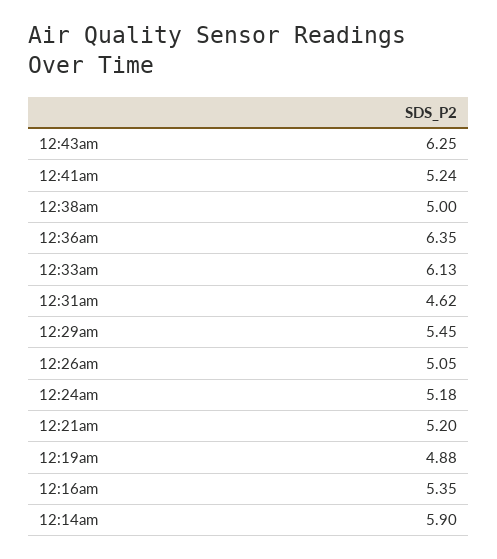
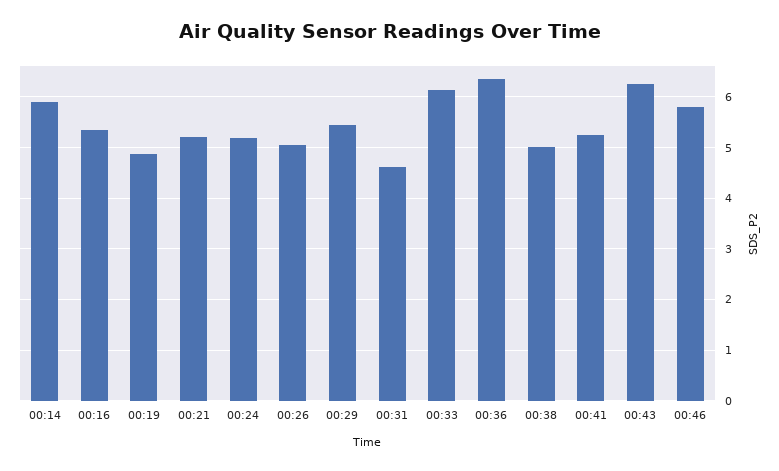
00:46: none -> 5.8

